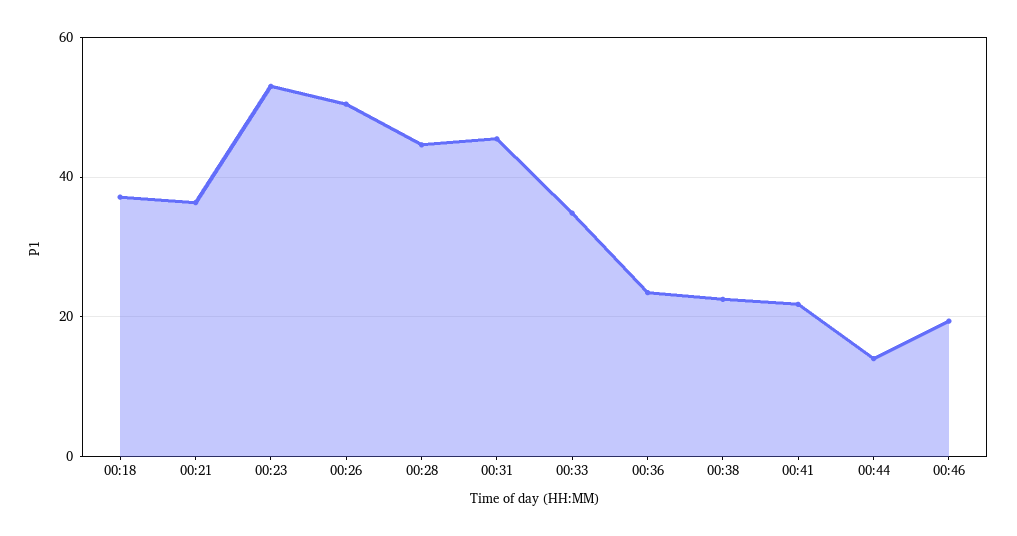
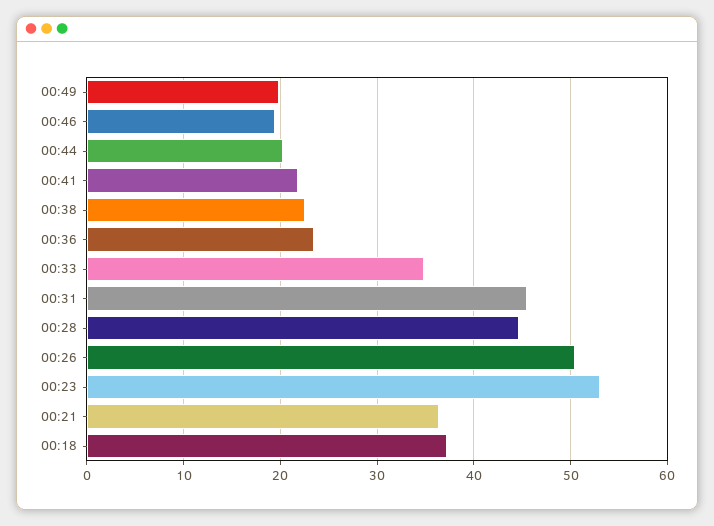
00:44: 14 -> 20
00:49: none -> 20

